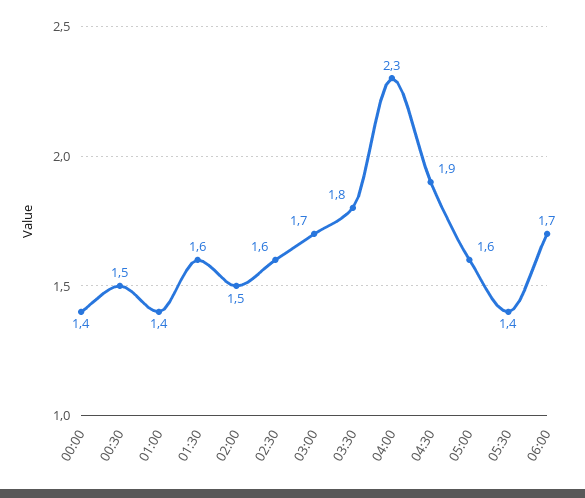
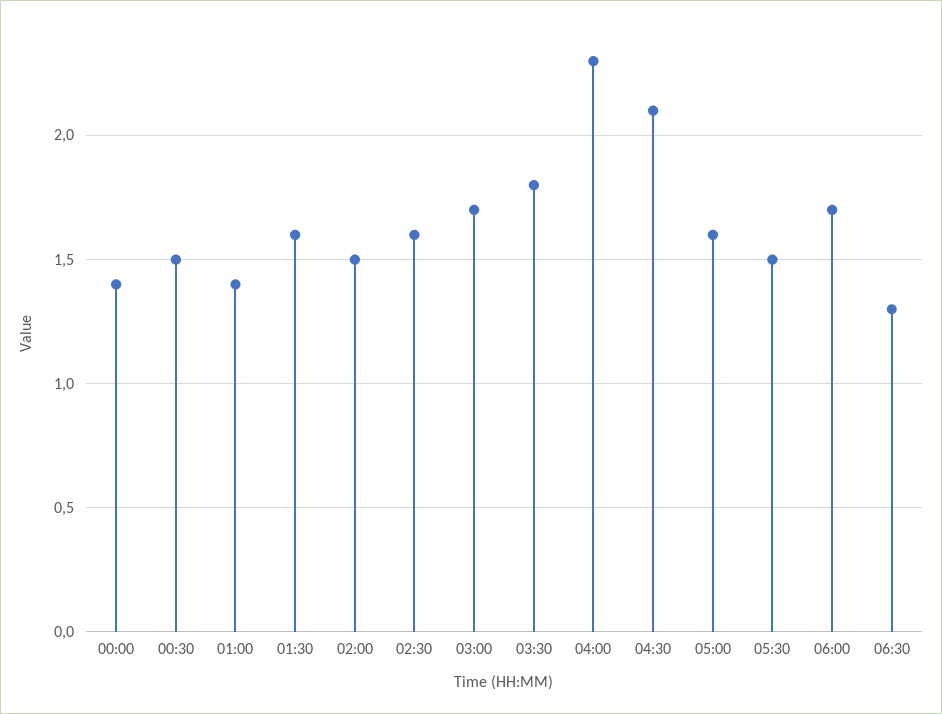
04:30: 1.9 -> 2.1
05:30: 1.4 -> 1.5
06:30: none -> 1.3

